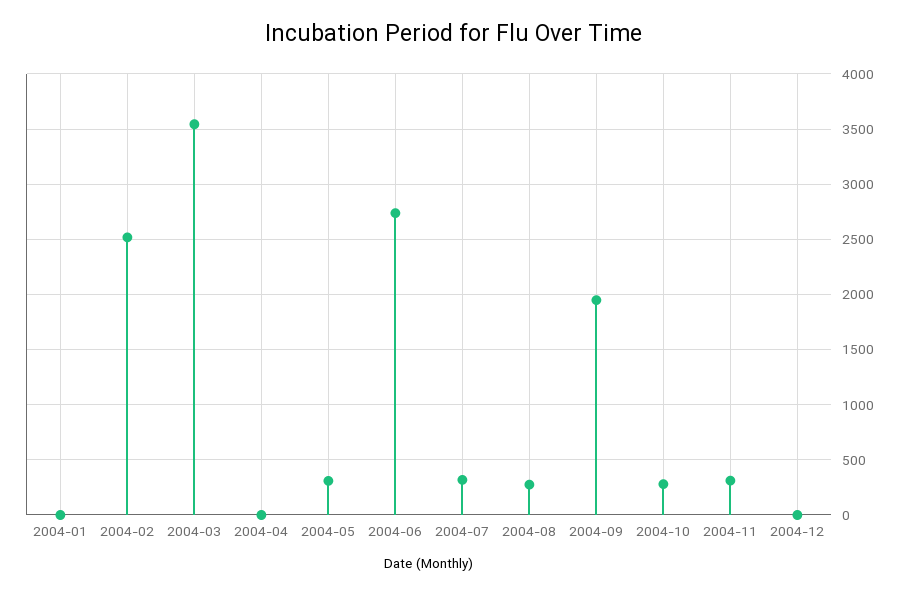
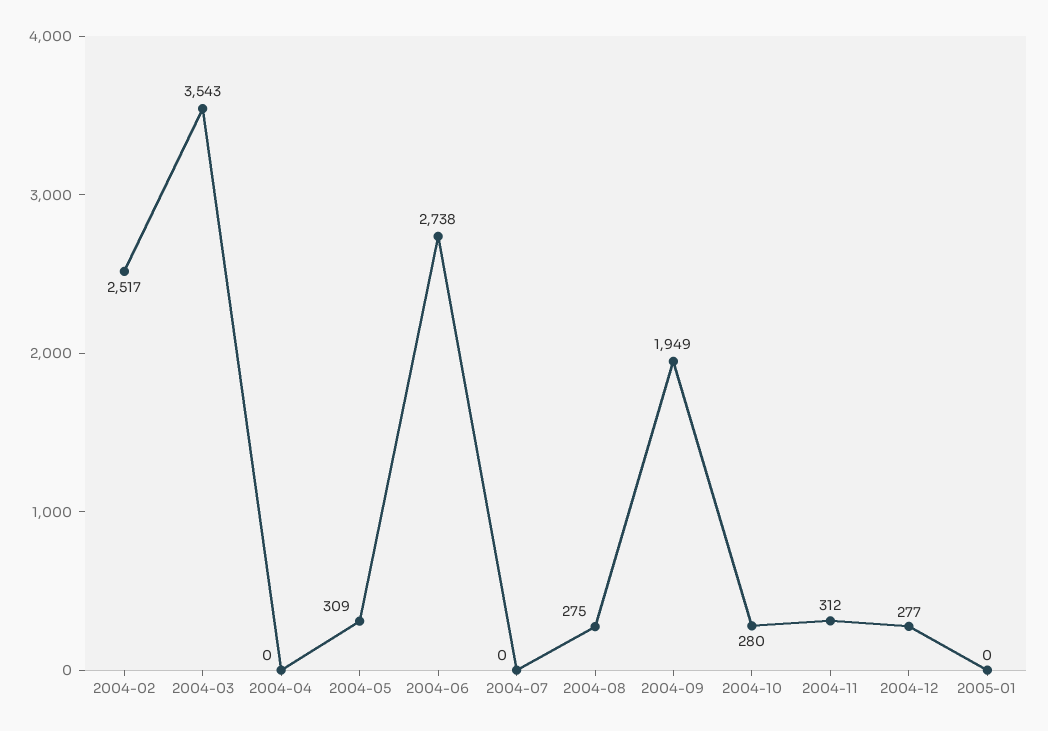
2004-01: 0 -> none
2004-07: 300 -> 0
2004-12: 0 -> 277
2005-01: none -> 0

